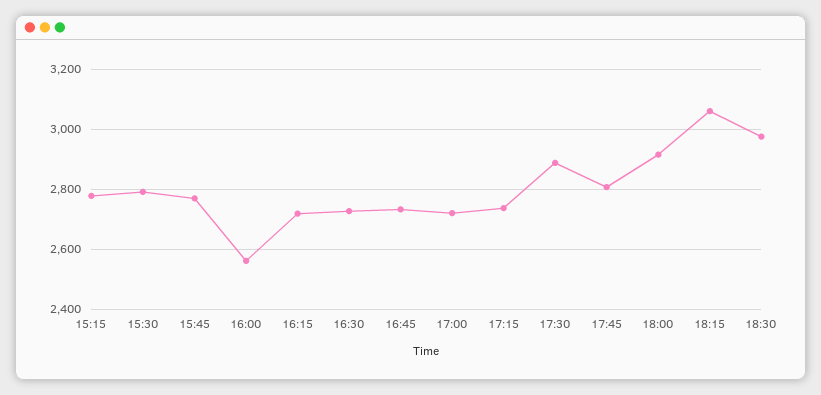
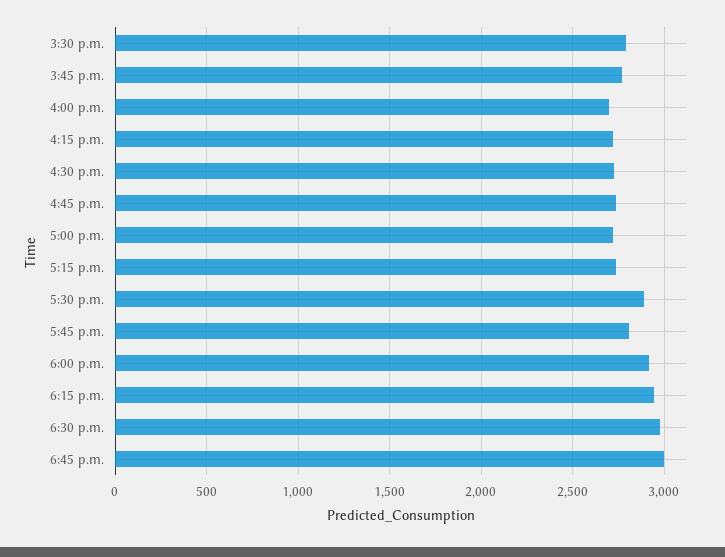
15:15: 2780 -> none
16:00: 2560 -> 2700
18:15: 3060 -> 2950
6:45 p.m.: none -> 3000

